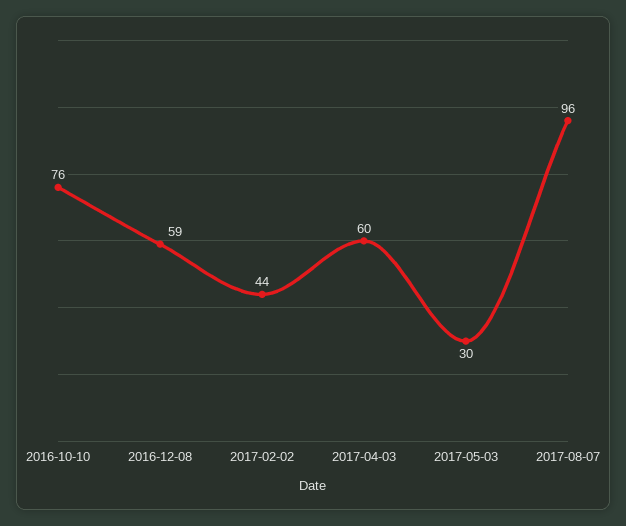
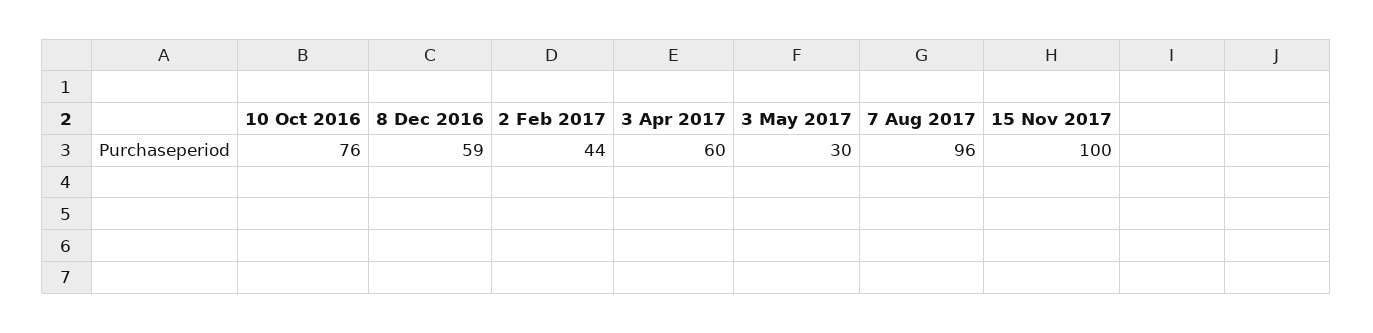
15 Nov 2017: none -> 100

